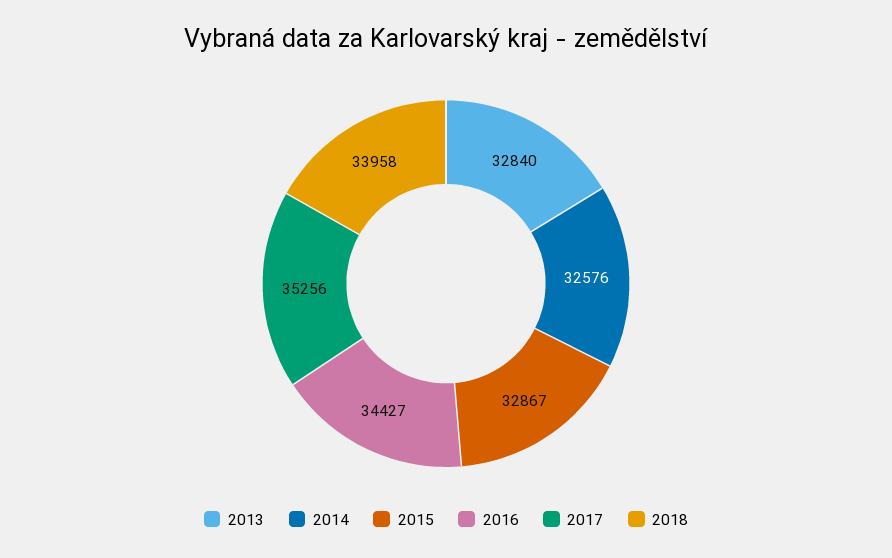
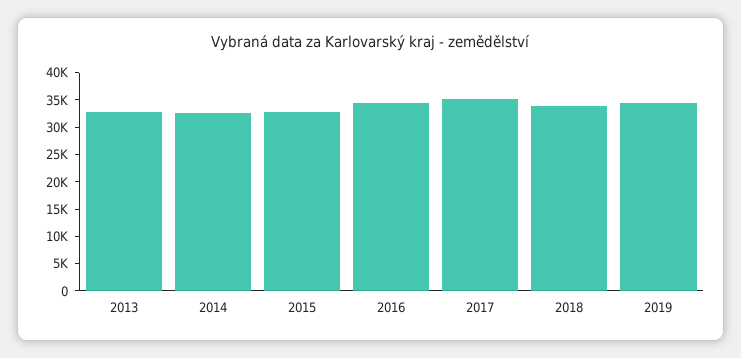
2019: none -> 35000

